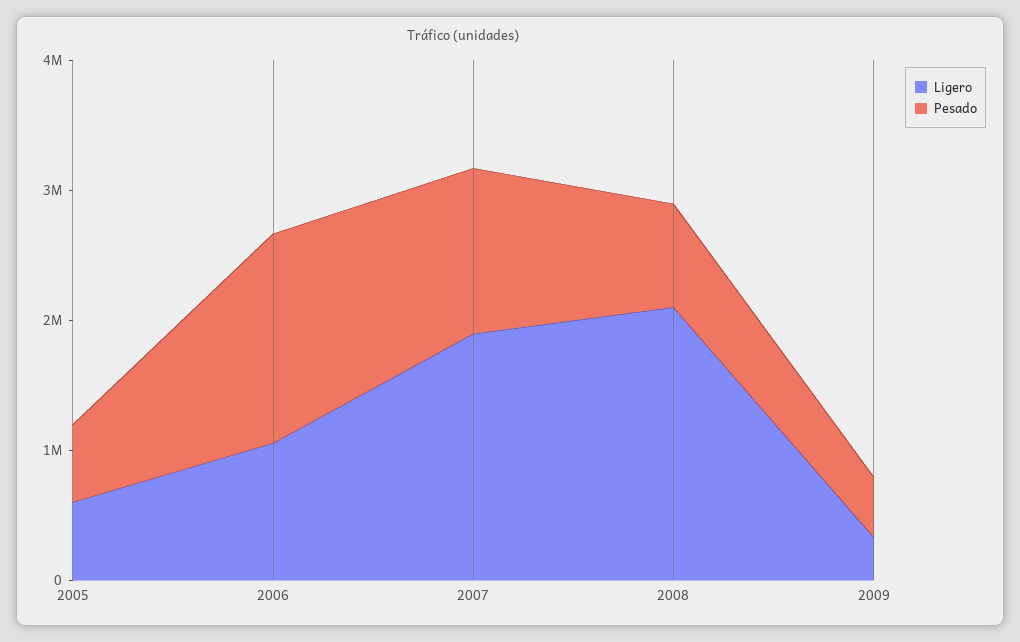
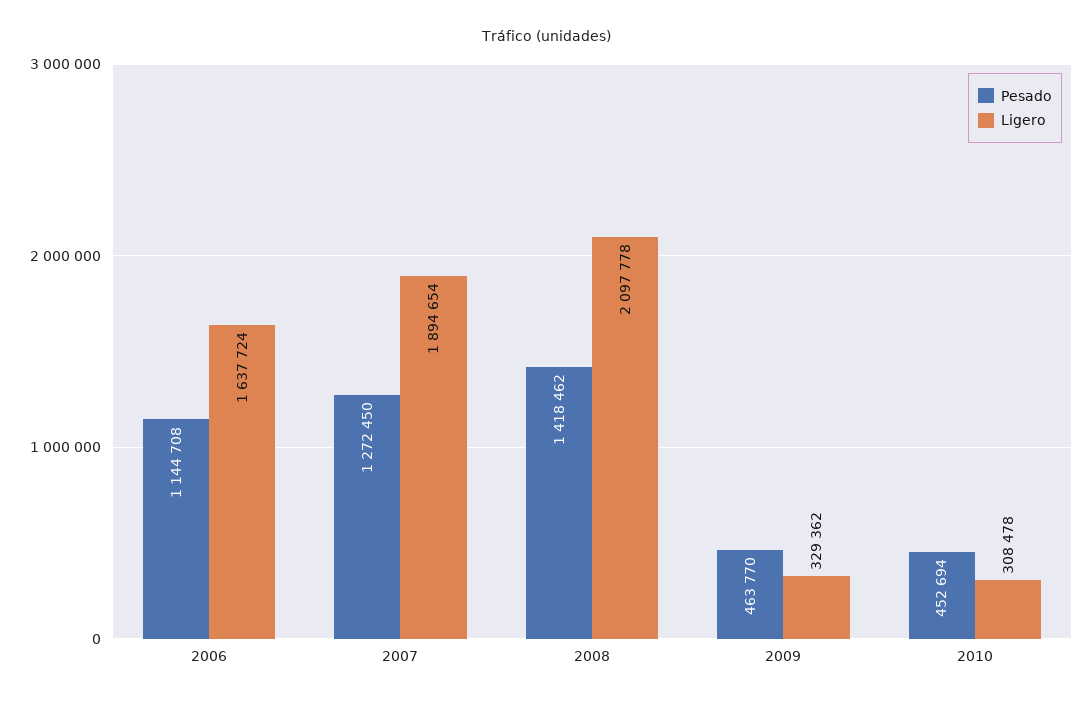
Ligero, 2005: 600000 -> none
Pesado, 2005: 600000 -> none
Ligero, 2006: 1000000 -> 1637724
Pesado, 2006: 1600000 -> 1144708
Pesado, 2008: 800000 -> 1418462
Pesado, 2010: none -> 452694
Ligero, 2010: none -> 308478

